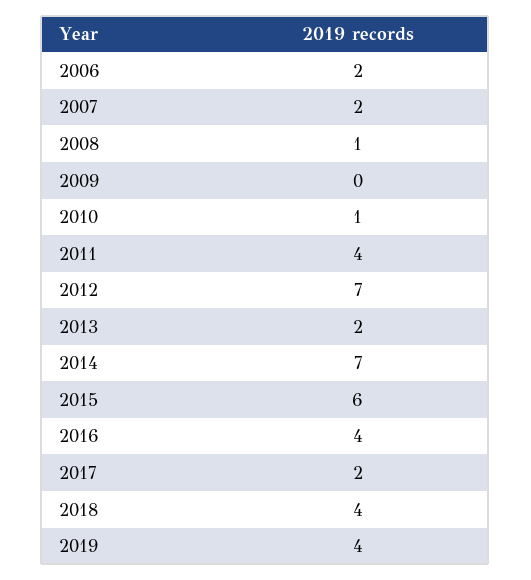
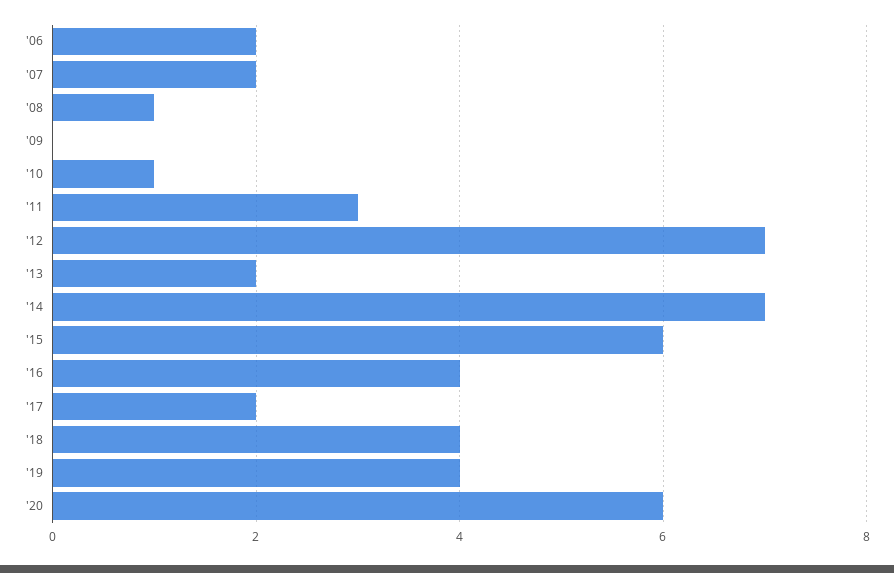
2011: 4 -> 3
'20: none -> 6

